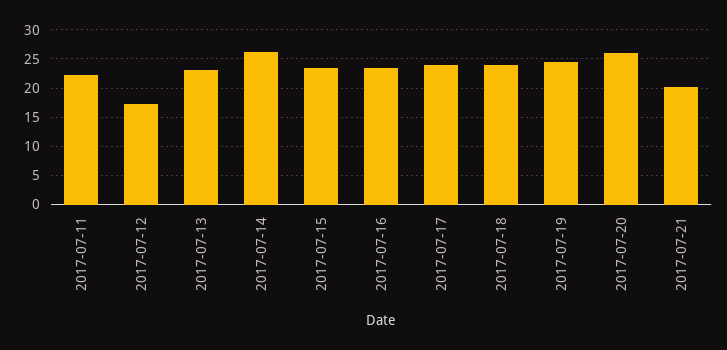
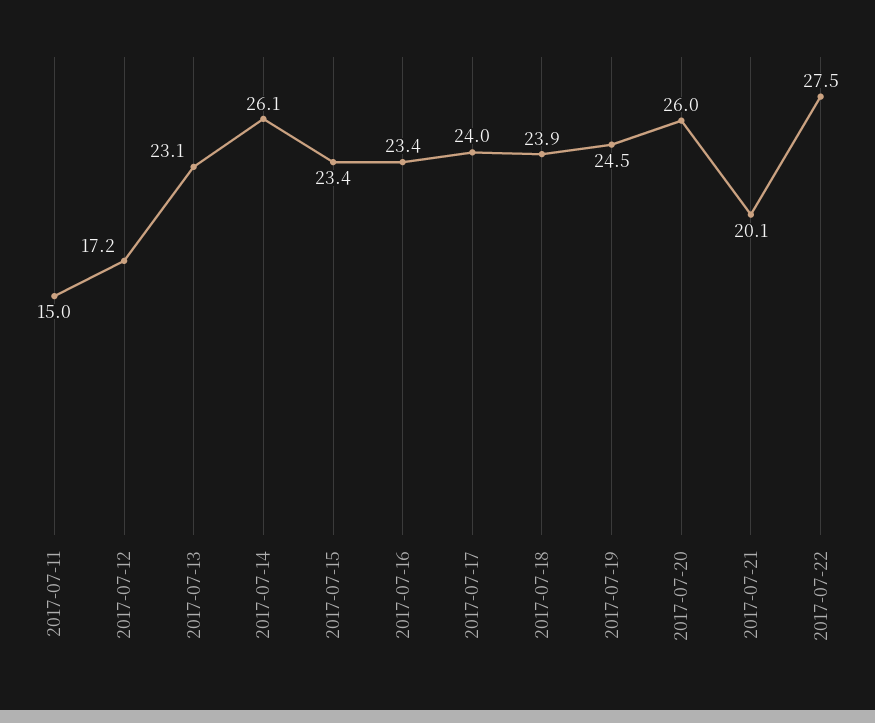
2017-07-11: 22.5 -> 15
2017-07-22: none -> 27.5

